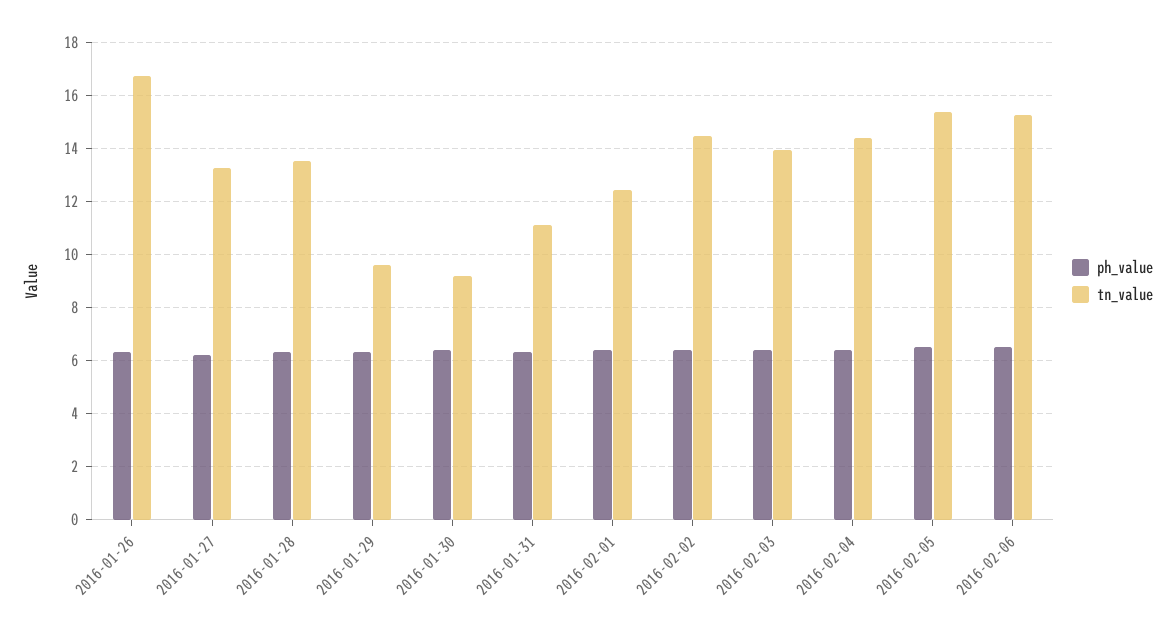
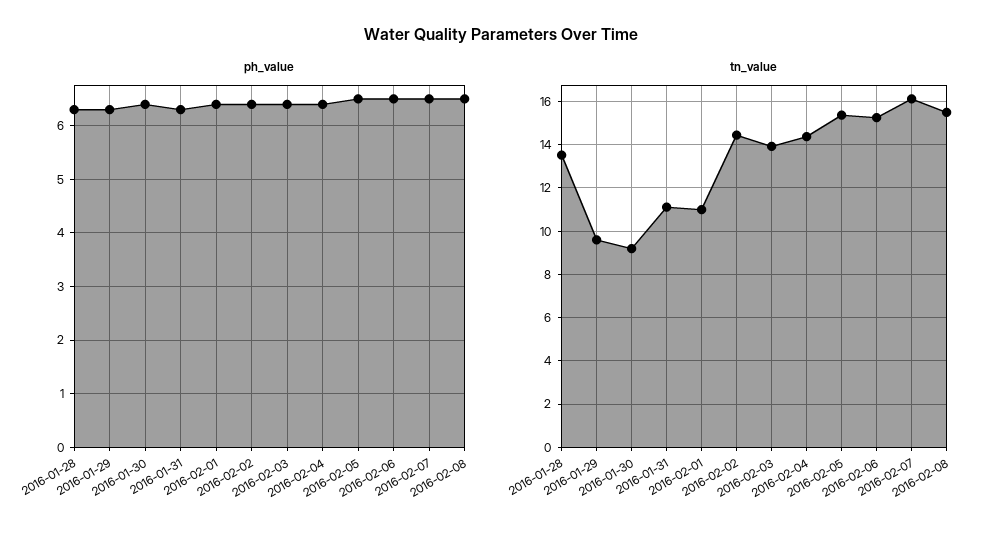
ph_value, 2016-01-26: 6.25 -> none
tn_value, 2016-01-26: 16.75 -> none
ph_value, 2016-01-27: 6.25 -> none
tn_value, 2016-01-27: 13.25 -> none
tn_value, 2016-02-01: 12.5 -> 11
ph_value, 2016-02-07: none -> 6.5
ph_value, 2016-02-08: none -> 6.5
tn_value, 2016-02-07: none -> 16
tn_value, 2016-02-08: none -> 15.5

